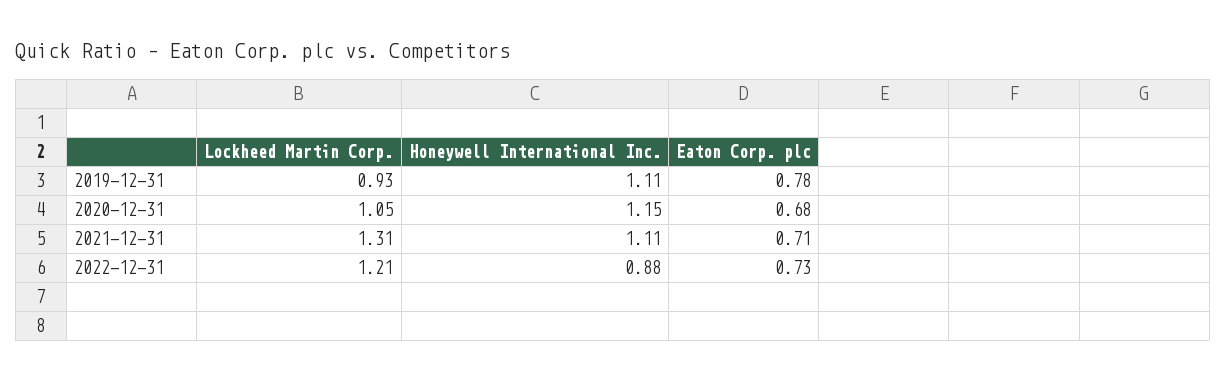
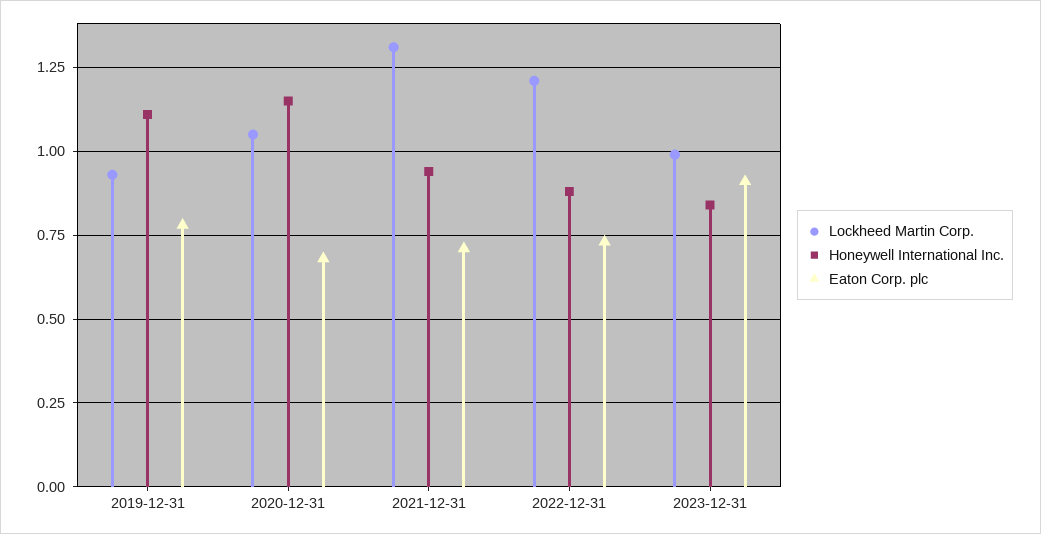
Honeywell International Inc., 2021-12-31: 1.11 -> 0.95
Lockheed Martin Corp., 2023-12-31: none -> 1
Honeywell International Inc., 2023-12-31: none -> 0.85
Eaton Corp. plc, 2023-12-31: none -> 0.9

